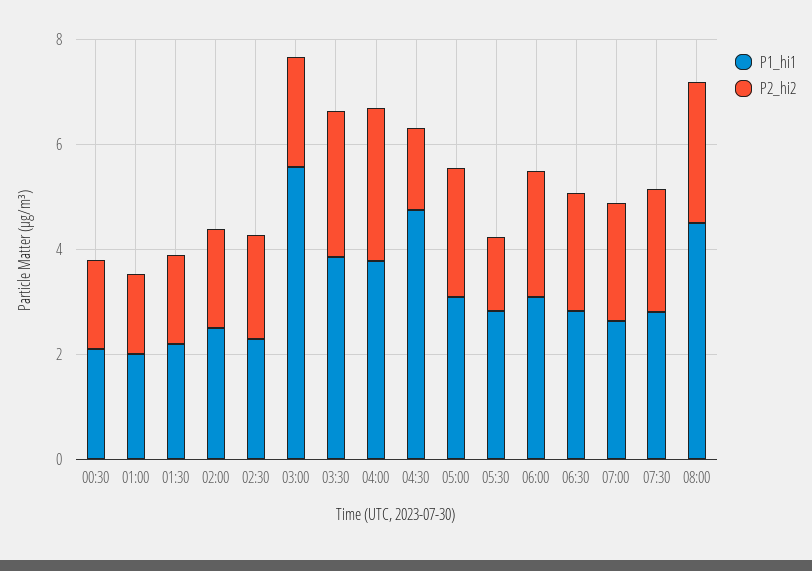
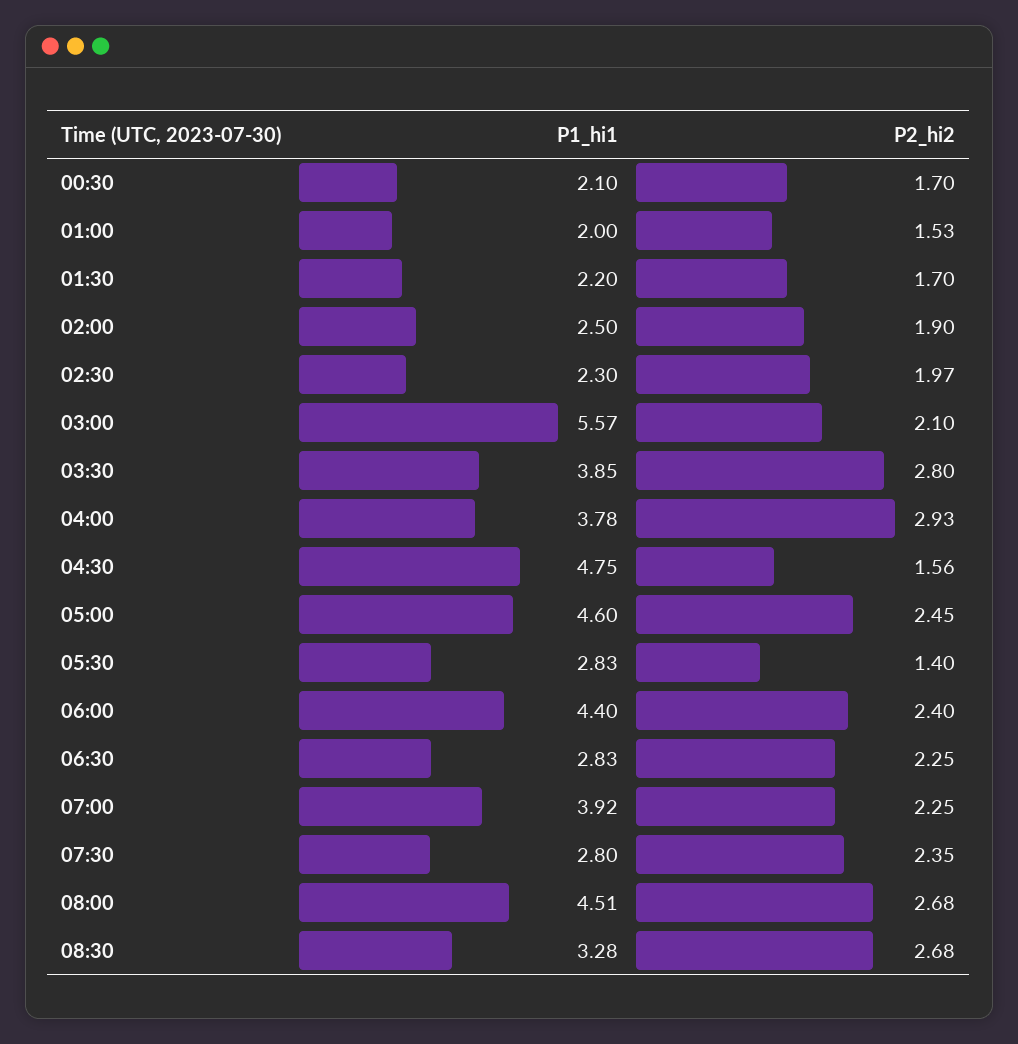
P1_hi1, 05:00: 3 -> 4.6
P1_hi1, 06:00: 3 -> 4.4
P1_hi1, 07:00: 2.5 -> 3.92
P1_hi1, 08:30: none -> 3.28
P2_hi2, 08:30: none -> 2.68

